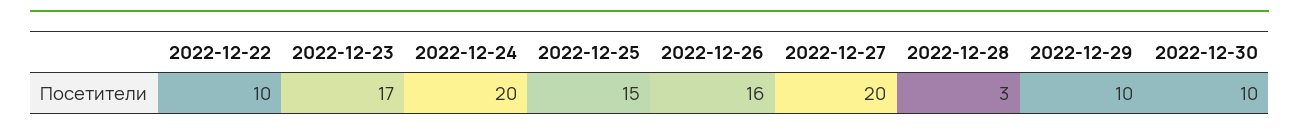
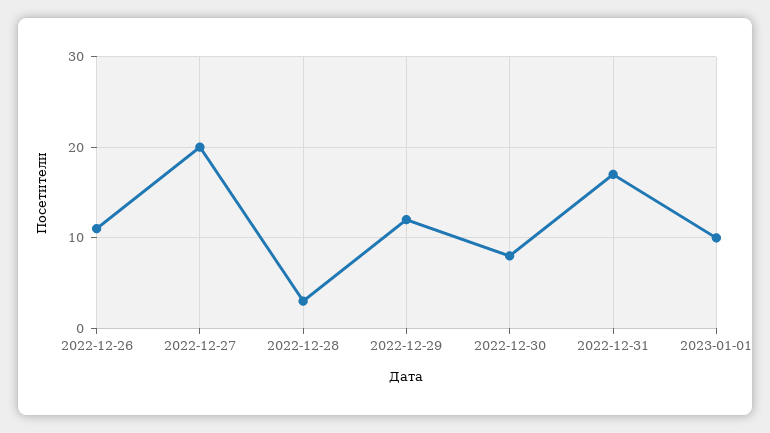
2022-12-22: 10 -> none
2022-12-23: 17 -> none
2022-12-24: 20 -> none
2022-12-25: 15 -> none
2022-12-26: 16 -> 11
2022-12-29: 10 -> 12
2022-12-30: 10 -> 8
2022-12-31: none -> 17
2023-01-01: none -> 10

